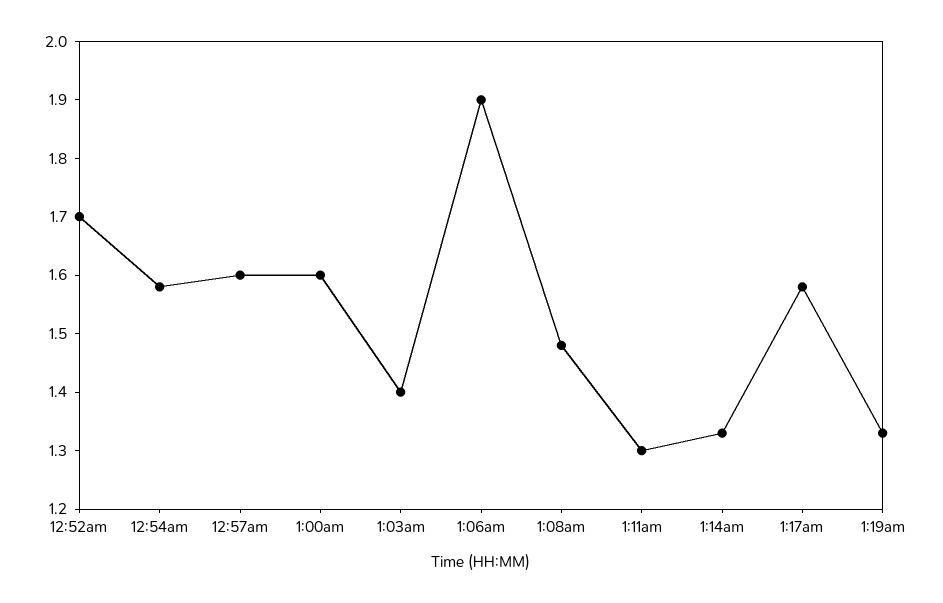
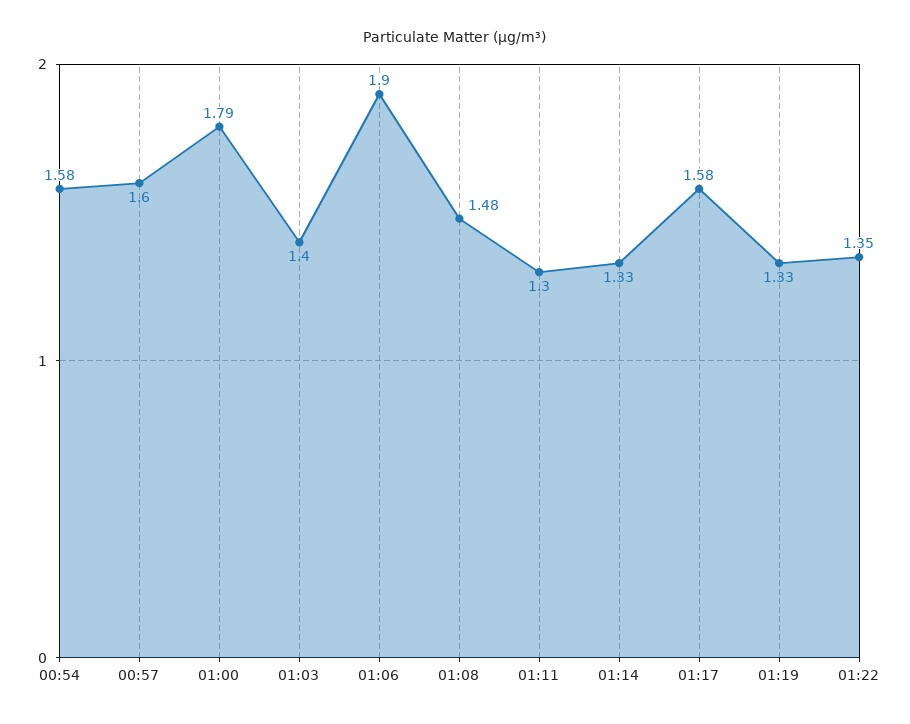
12:52am: 1.7 -> none
1:00am: 1.6 -> 1.79
01:22: none -> 1.35

